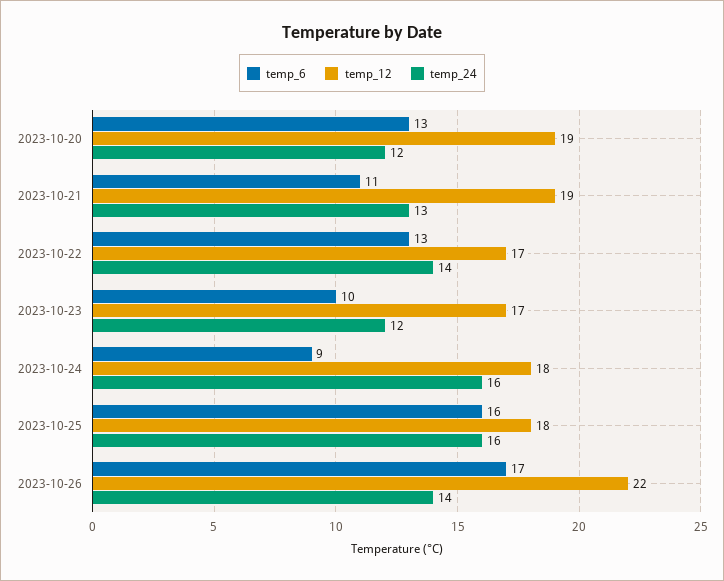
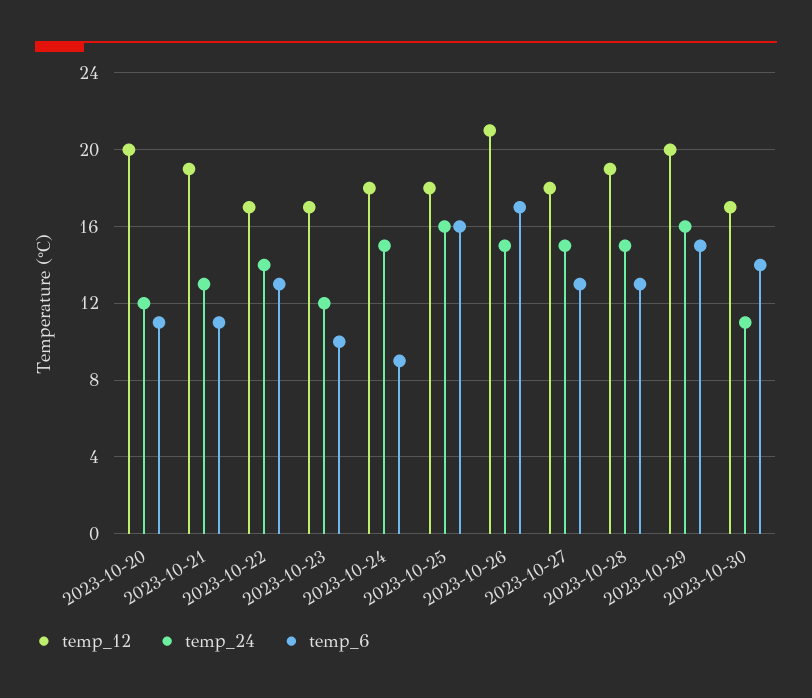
temp_6, 2023-10-20: 13 -> 11
temp_12, 2023-10-20: 19 -> 20
temp_24, 2023-10-24: 16 -> 15
temp_12, 2023-10-26: 22 -> 21
temp_24, 2023-10-26: 14 -> 15
temp_12, 2023-10-27: none -> 18
temp_24, 2023-10-27: none -> 15
temp_6, 2023-10-27: none -> 13
temp_12, 2023-10-28: none -> 19
temp_24, 2023-10-28: none -> 15
temp_6, 2023-10-28: none -> 13
temp_12, 2023-10-29: none -> 20
temp_24, 2023-10-29: none -> 16
temp_6, 2023-10-29: none -> 15
temp_12, 2023-10-30: none -> 17
temp_24, 2023-10-30: none -> 11
temp_6, 2023-10-30: none -> 14

